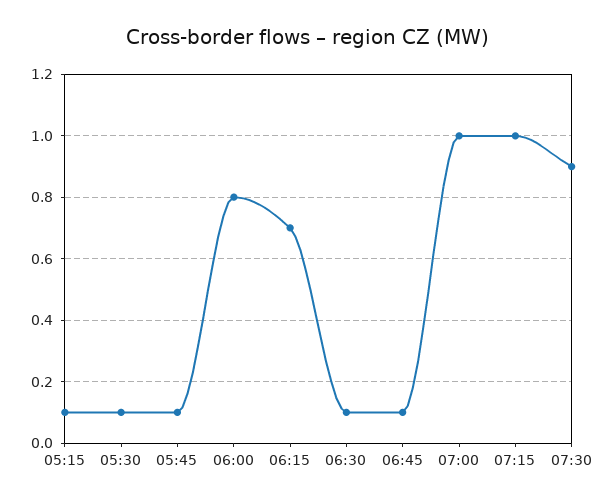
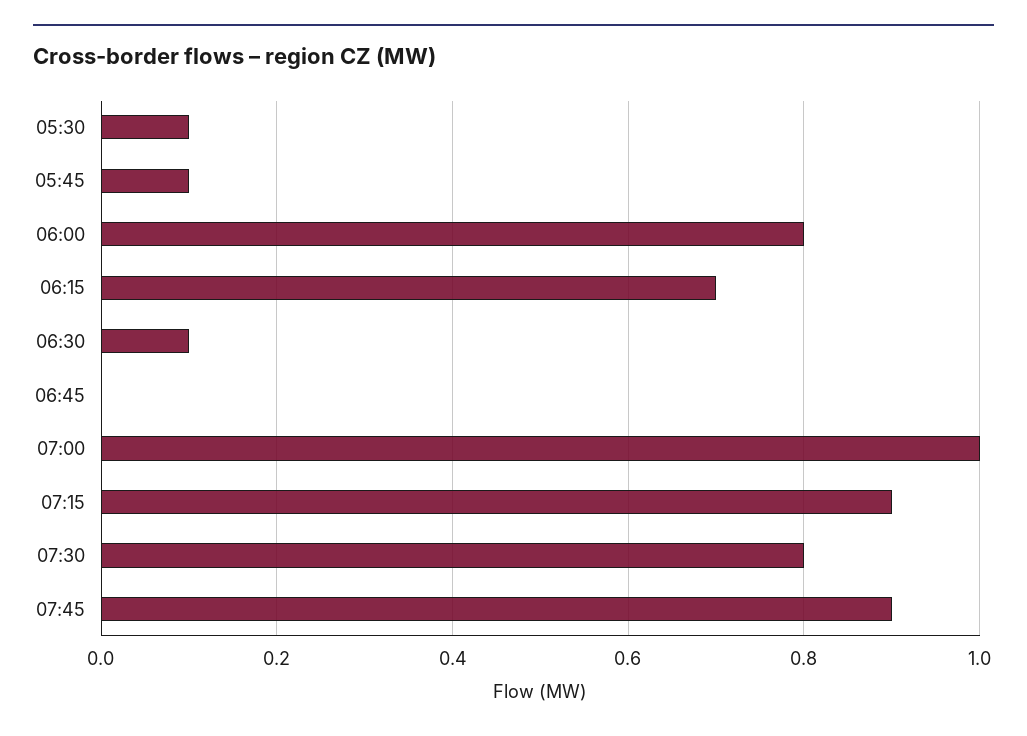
05:15: 0.1 -> none
06:45: 0.1 -> 0
07:15: 1 -> 0.9
07:30: 0.9 -> 0.8
07:45: none -> 0.9

